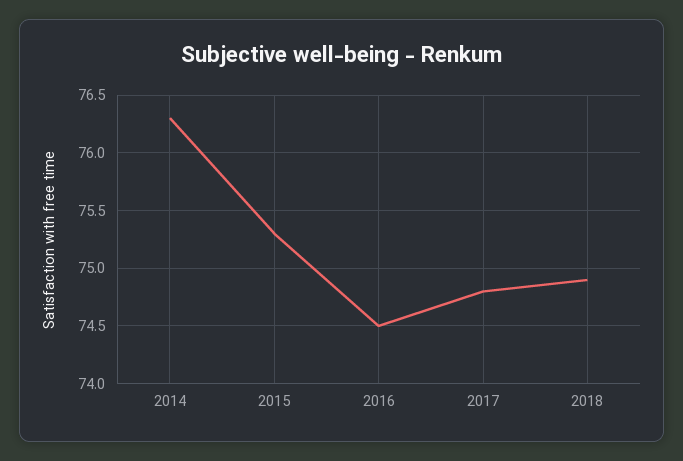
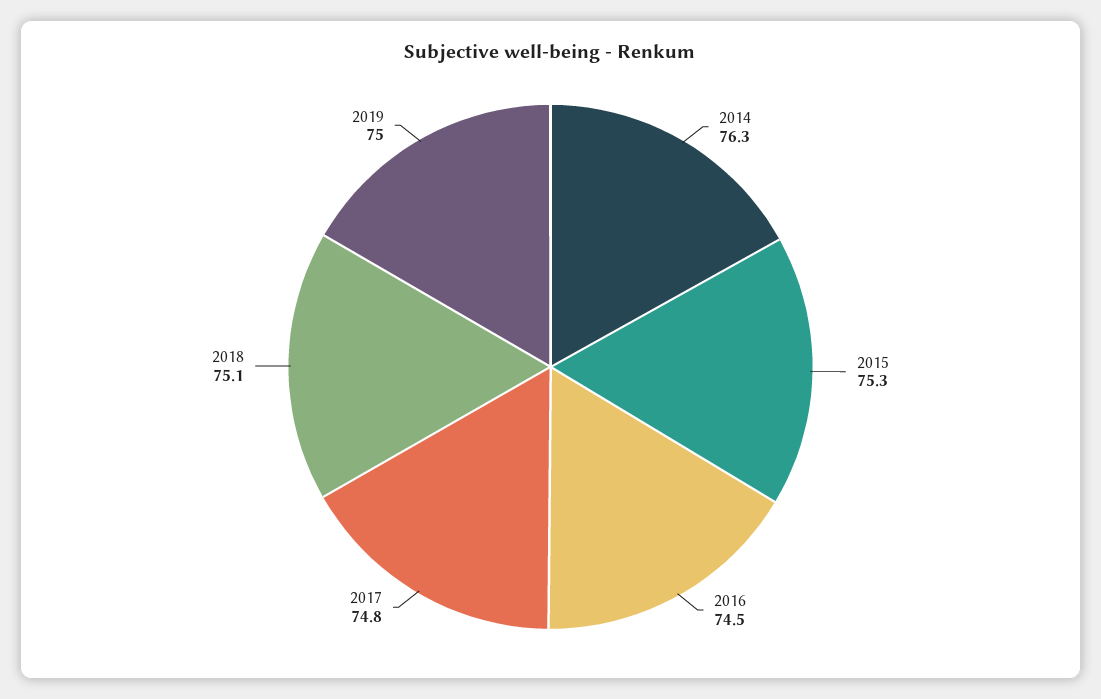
2018: 74.9 -> 75.1
2019: none -> 75

